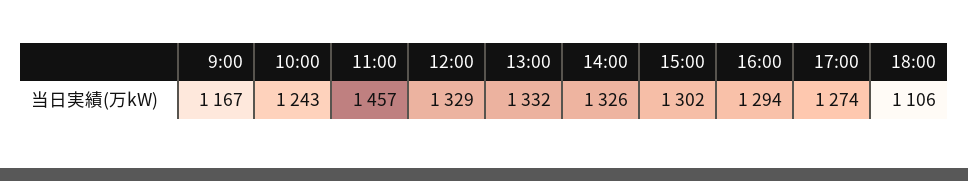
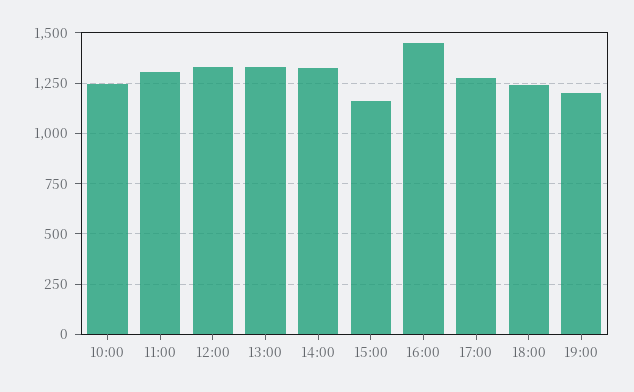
9:00: 1167 -> none
11:00: 1457 -> 1300
15:00: 1302 -> 1150
16:00: 1294 -> 1450
18:00: 1106 -> 1250
19:00: none -> 1200

